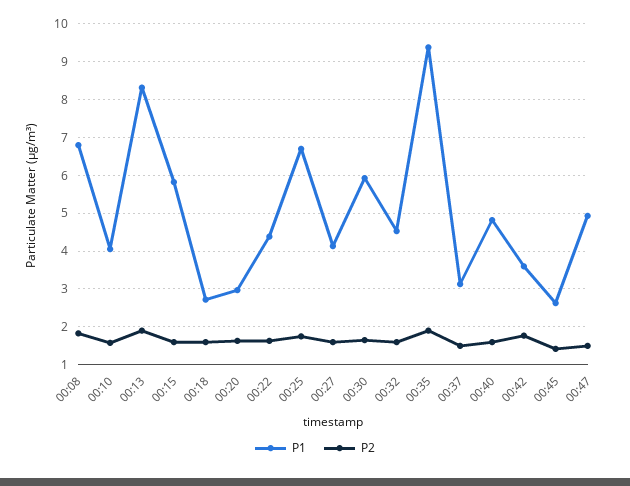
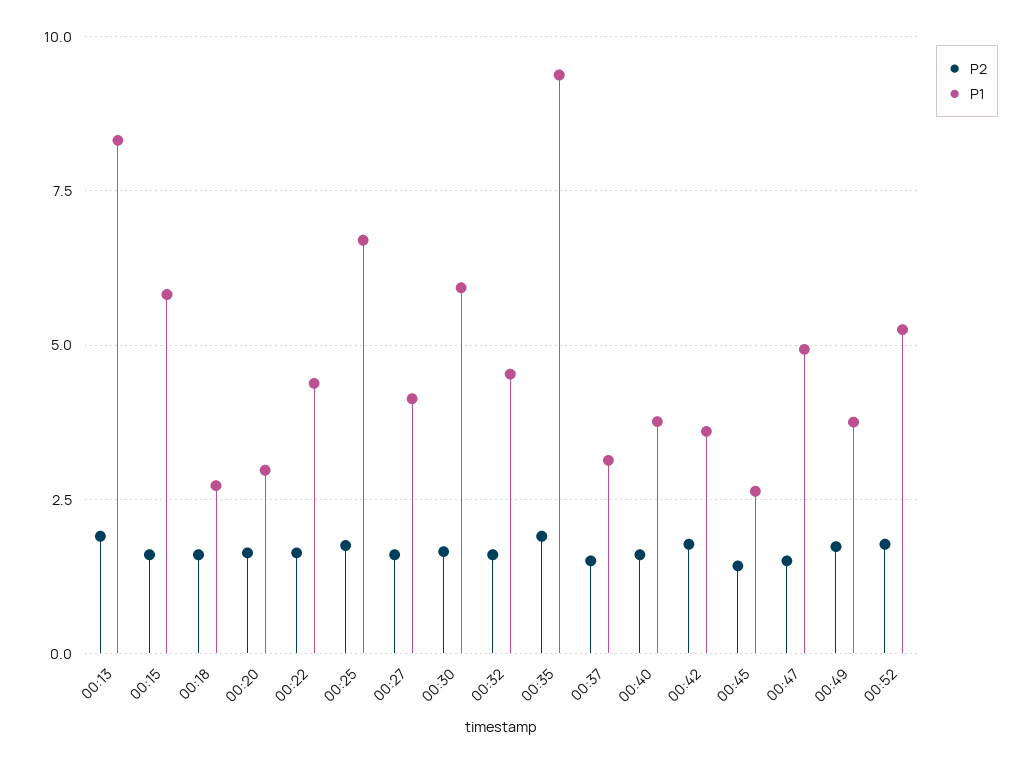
P1, 00:08: 6.8 -> none
P2, 00:08: 1.8 -> none
P1, 00:10: 4 -> none
P2, 00:10: 1.6 -> none
P1, 00:40: 4.8 -> 3.75
P2, 00:49: none -> 1.75
P1, 00:49: none -> 3.75
P2, 00:52: none -> 1.75
P1, 00:52: none -> 5.25

